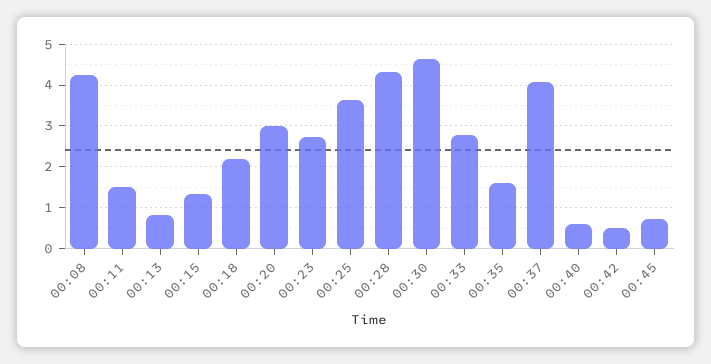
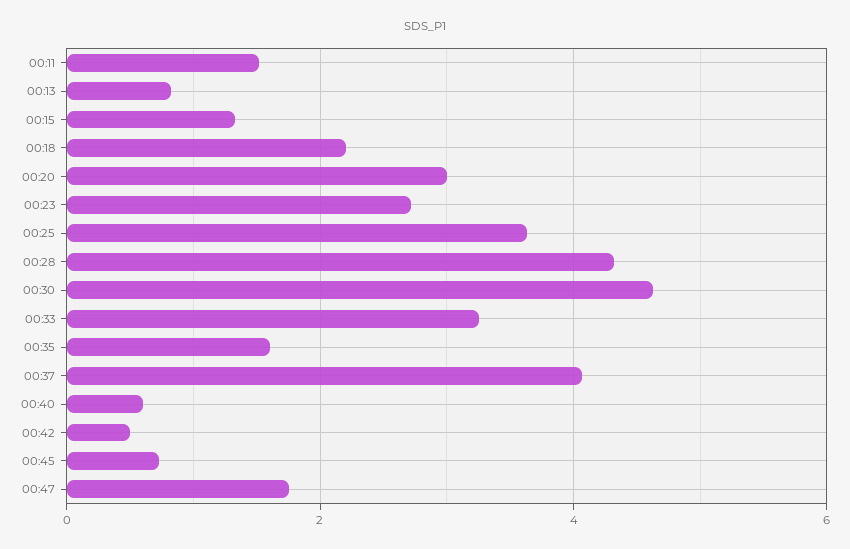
00:08: 4.2 -> none
00:33: 2.8 -> 3.2
00:47: none -> 1.8

